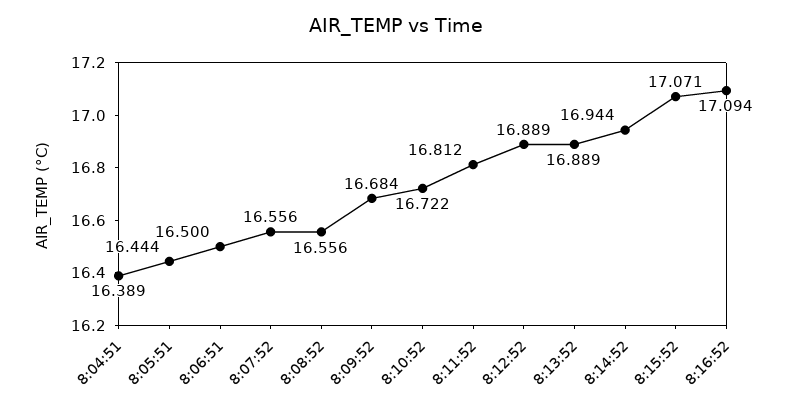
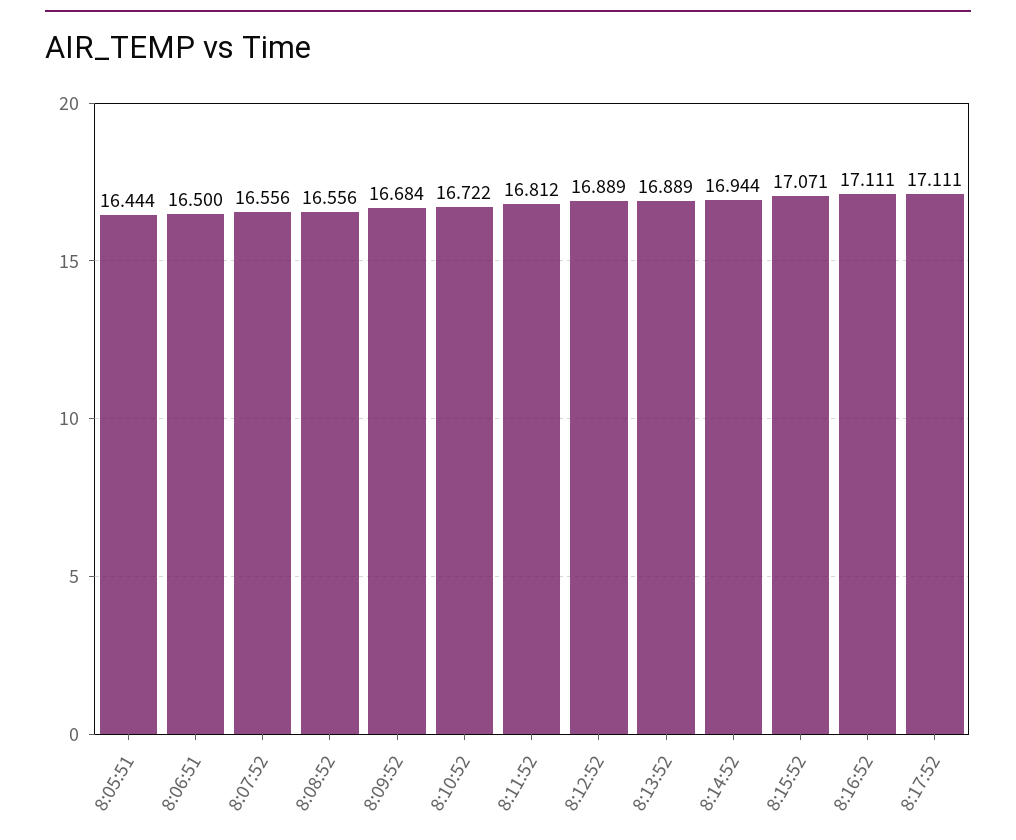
8:04:51: 16.389 -> none
8:16:52: 17.094 -> 17.111
8:17:52: none -> 17.111

